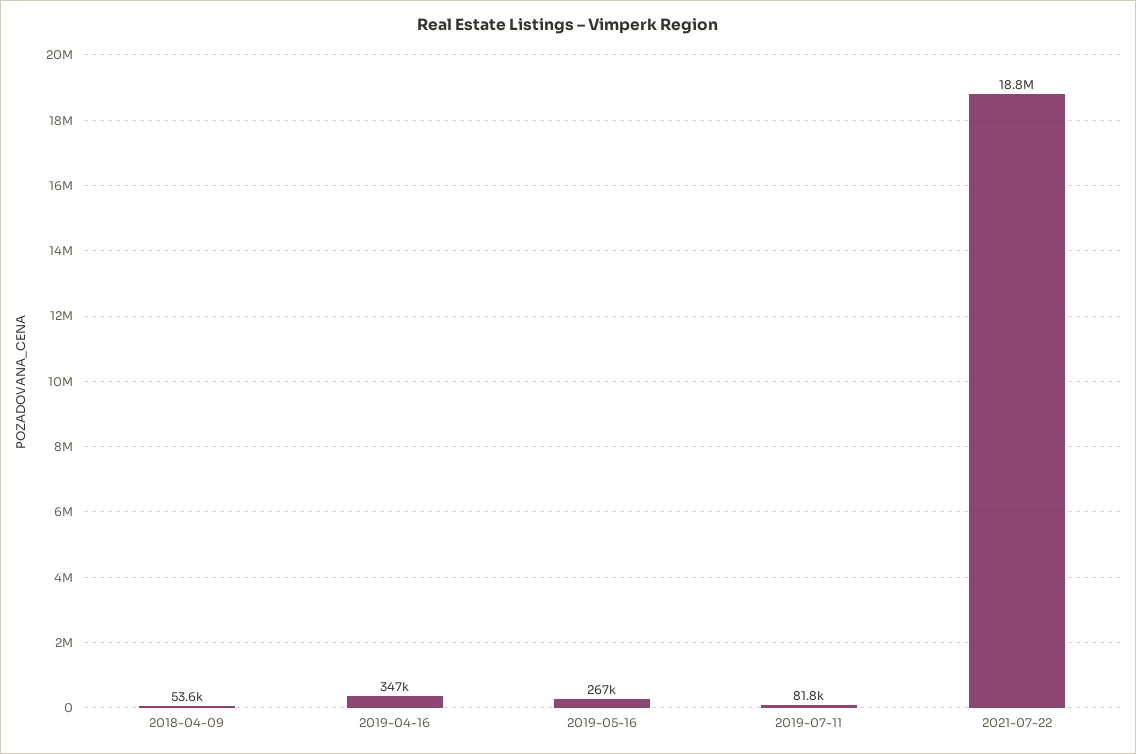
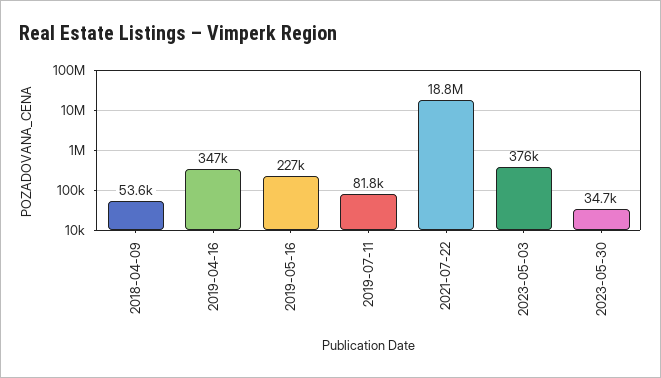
2019-05-16: 267000 -> 227000
2023-05-03: none -> 376000
2023-05-30: none -> 34700

